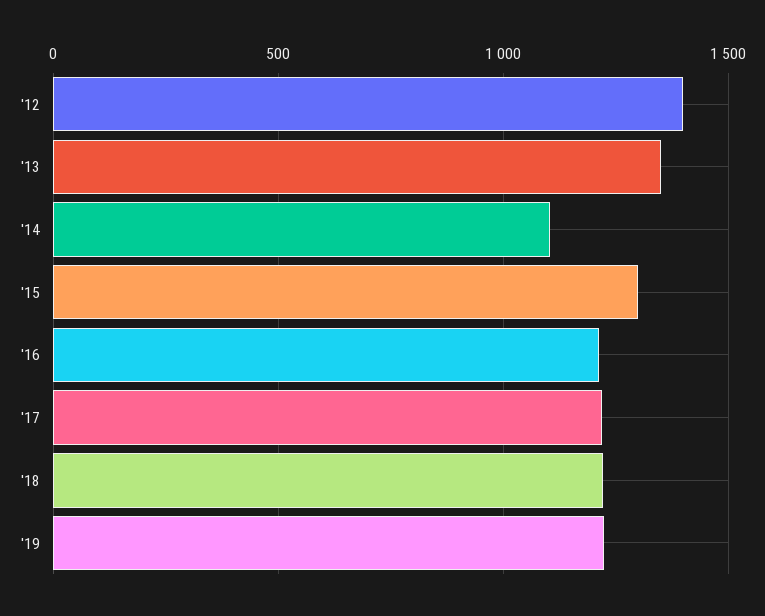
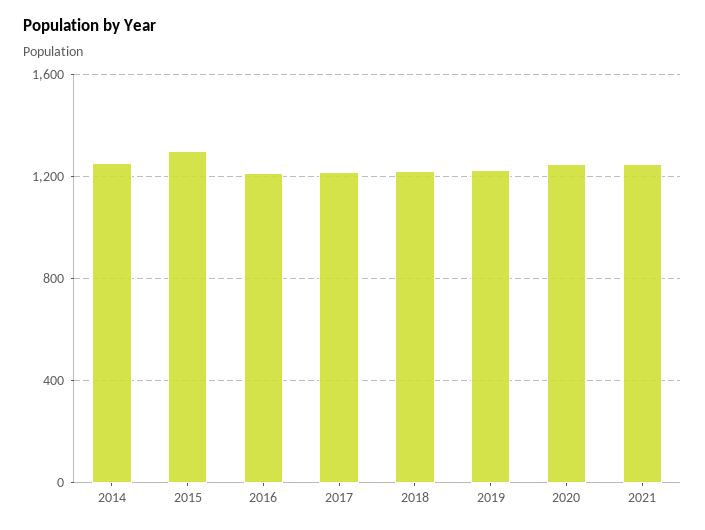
'12: 1400 -> none
'13: 1350 -> none
'14: 1100 -> 1250
2020: none -> 1250
2021: none -> 1250

